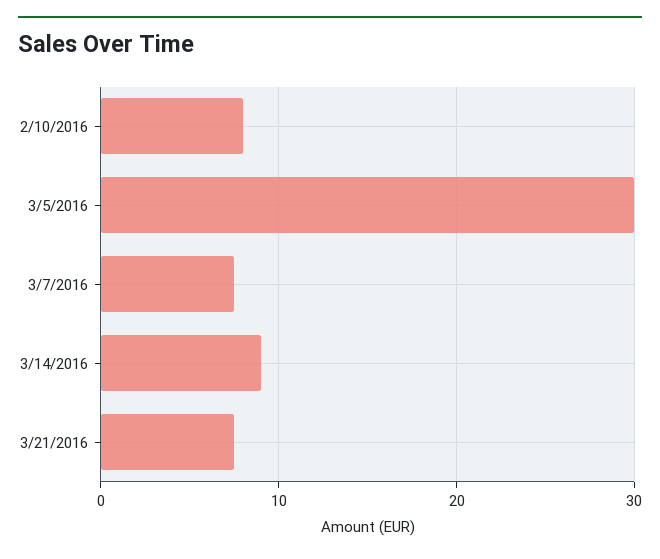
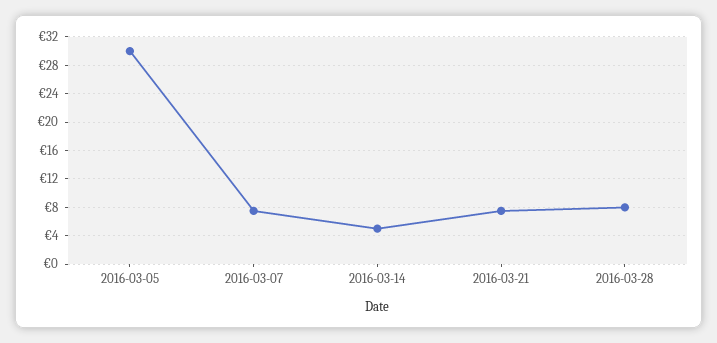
2/10/2016: 8 -> none
3/14/2016: 9 -> 5
2016-03-28: none -> 8

